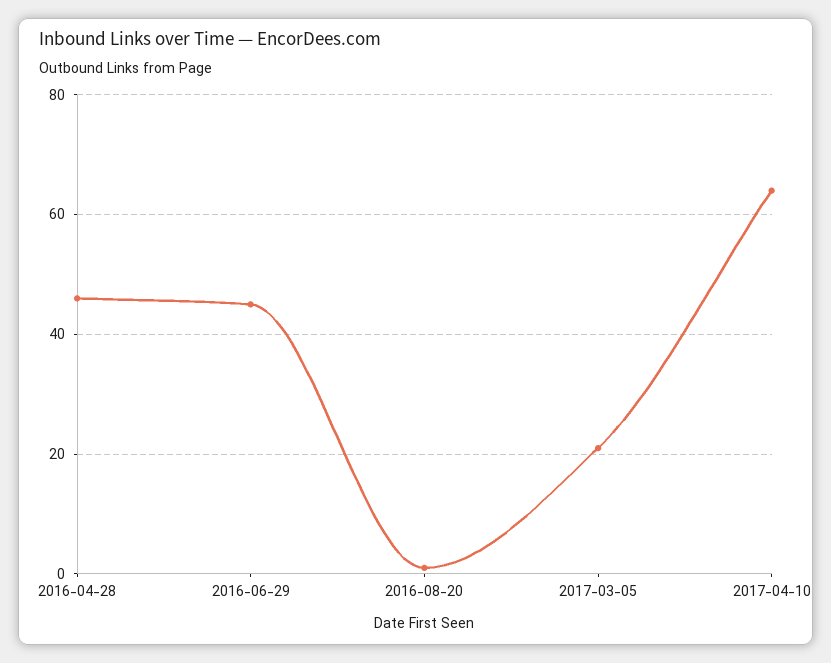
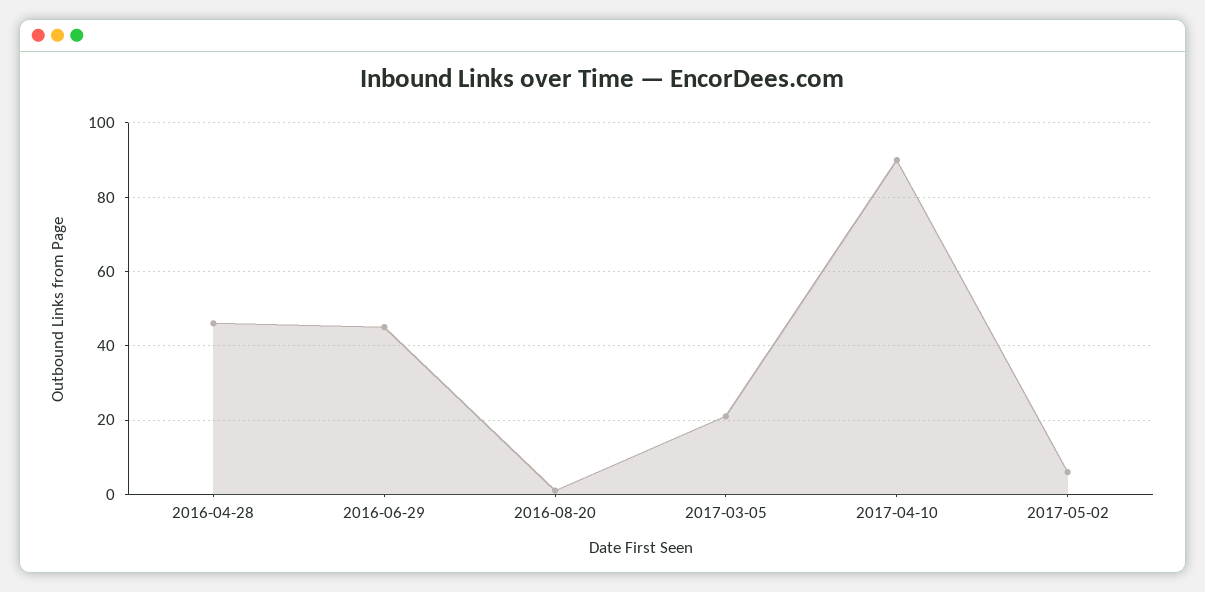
2017-04-10: 65 -> 90
2017-05-02: none -> 5

